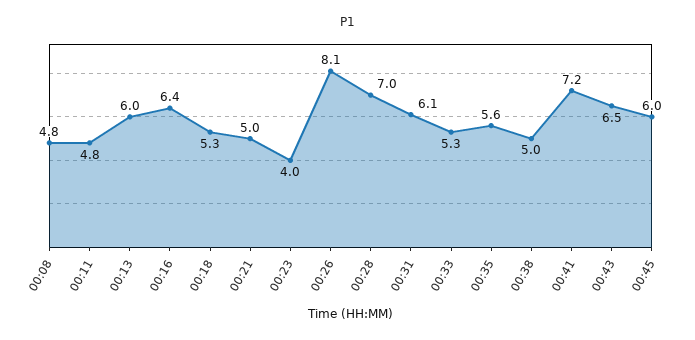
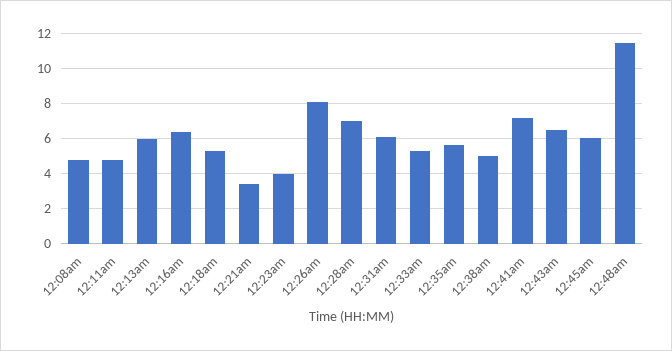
00:21: 5 -> 3.5
12:48am: none -> 11.5

